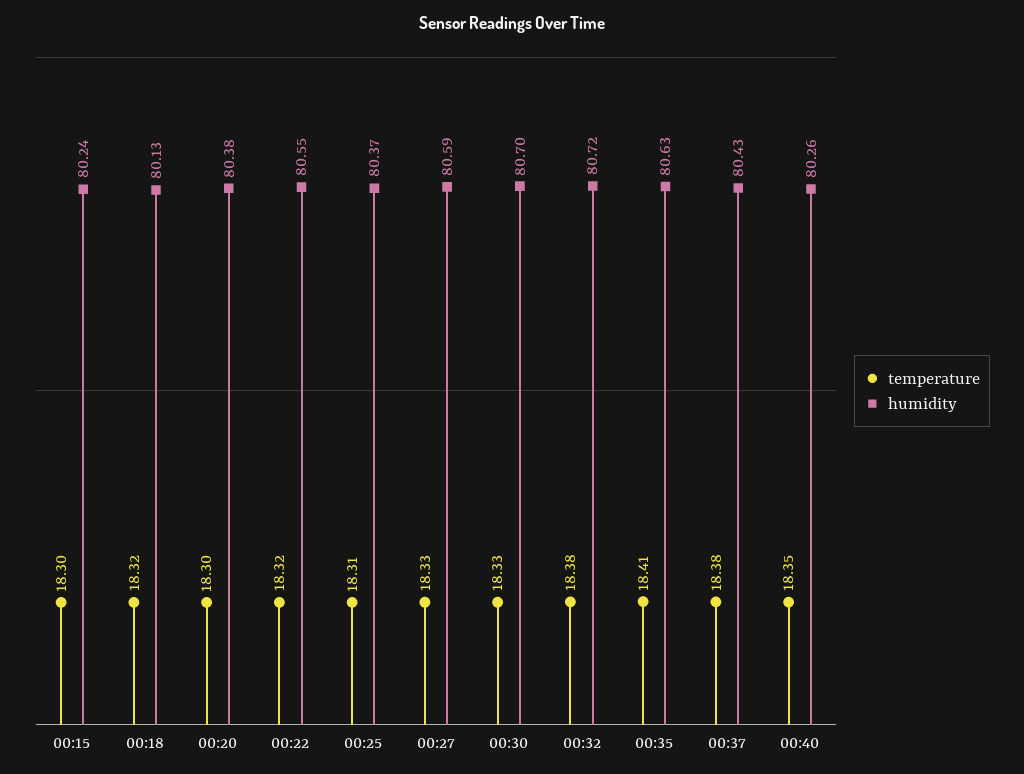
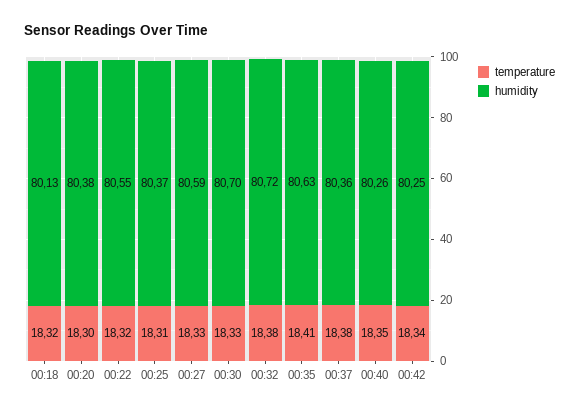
temperature, 00:15: 18.3 -> none
humidity, 00:15: 80.24 -> none
humidity, 00:37: 80.43 -> 80.36
temperature, 00:42: none -> 18.34
humidity, 00:42: none -> 80.25

